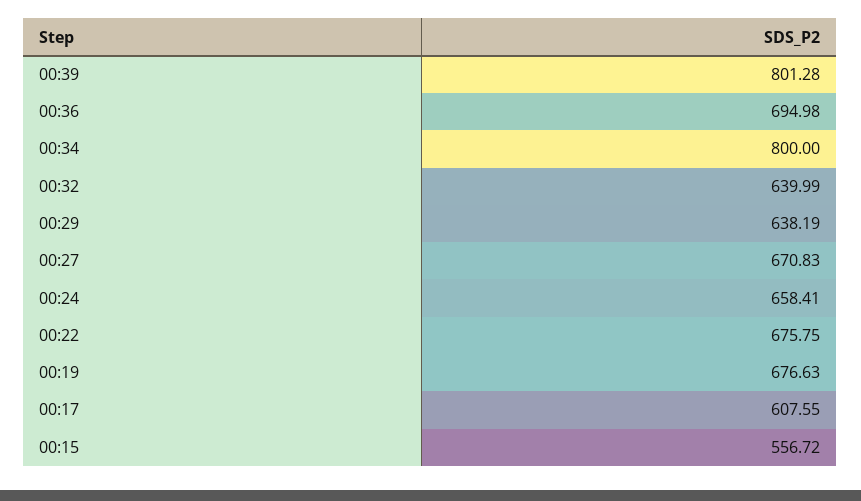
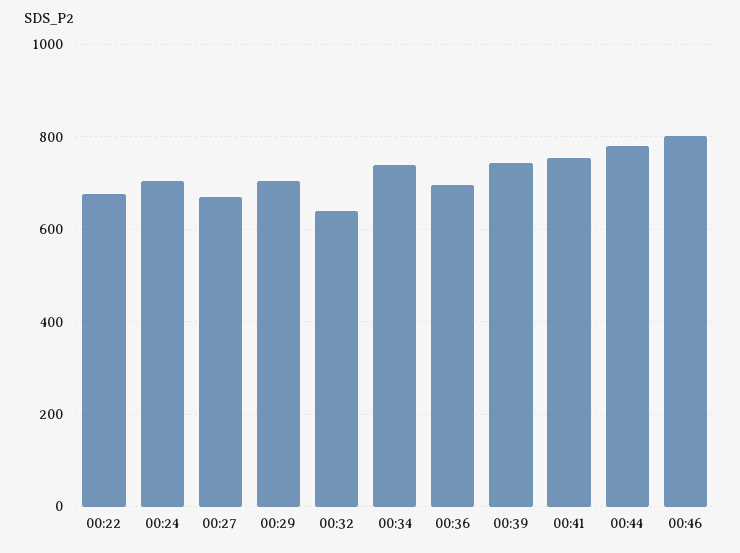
00:39: 801.28 -> 740
00:34: 800 -> 740
00:29: 638.19 -> 700
00:24: 658.41 -> 700
00:19: 676.63 -> none
00:17: 607.55 -> none
00:15: 556.72 -> none
00:41: none -> 760
00:44: none -> 780
00:46: none -> 800

